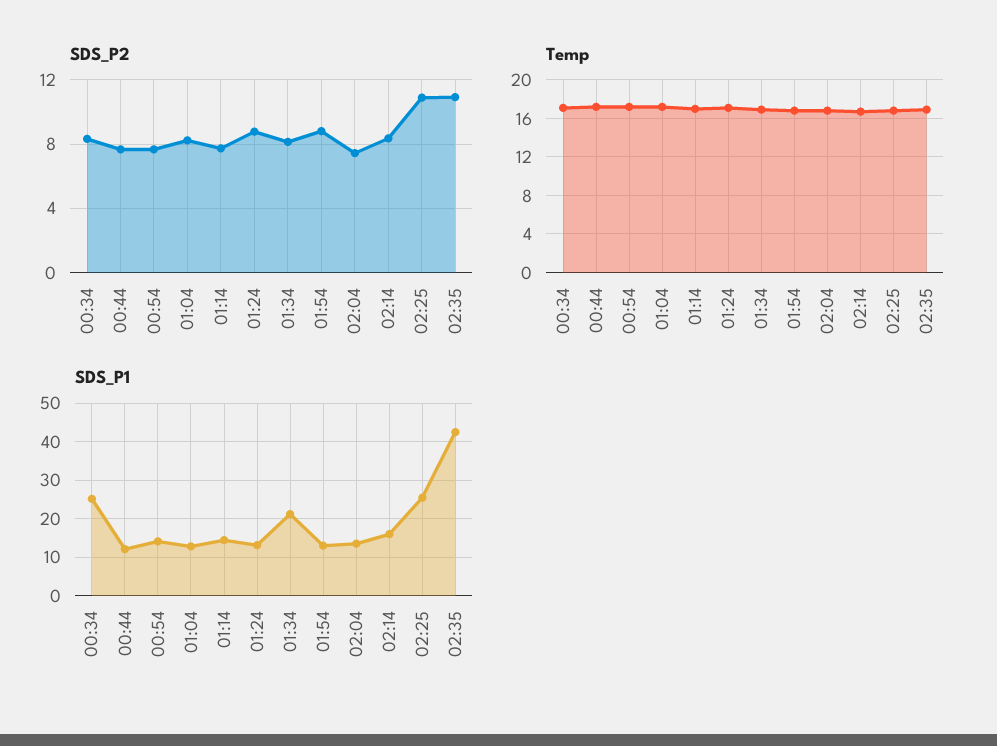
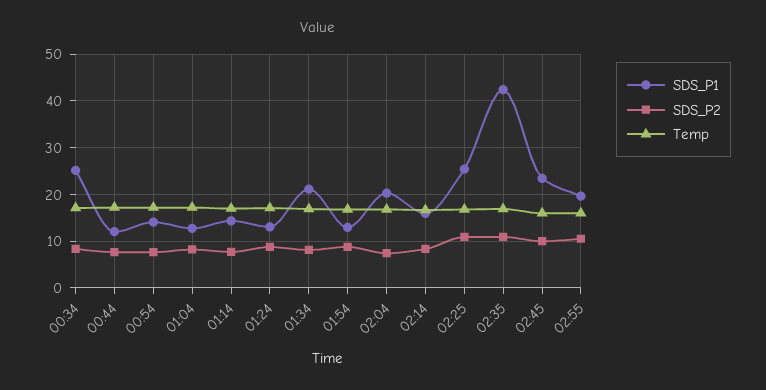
SDS_P1, 02:04: 14 -> 20
SDS_P1, 02:45: none -> 24
SDS_P2, 02:45: none -> 10
Temp, 02:45: none -> 16
SDS_P1, 02:55: none -> 20
SDS_P2, 02:55: none -> 10
Temp, 02:55: none -> 16

